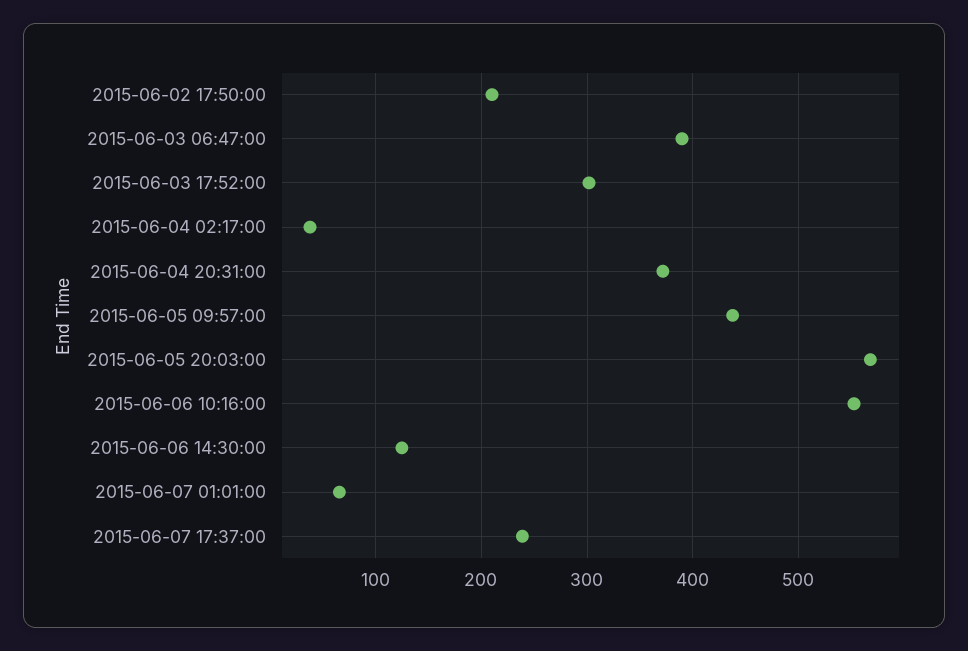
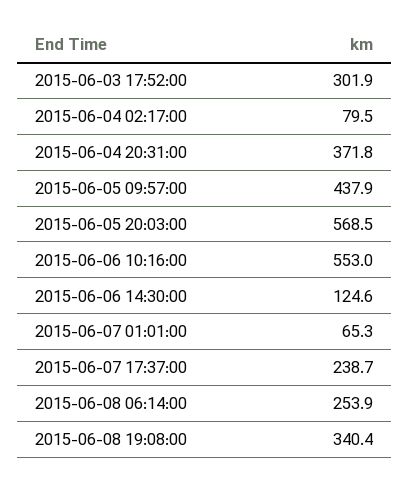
2015-06-02 17:50:00: 210 -> none
2015-06-03 06:47:00: 390 -> none
2015-06-04 02:17:00: 40 -> 79.5
2015-06-08 06:14:00: none -> 253.9
2015-06-08 19:08:00: none -> 340.4

